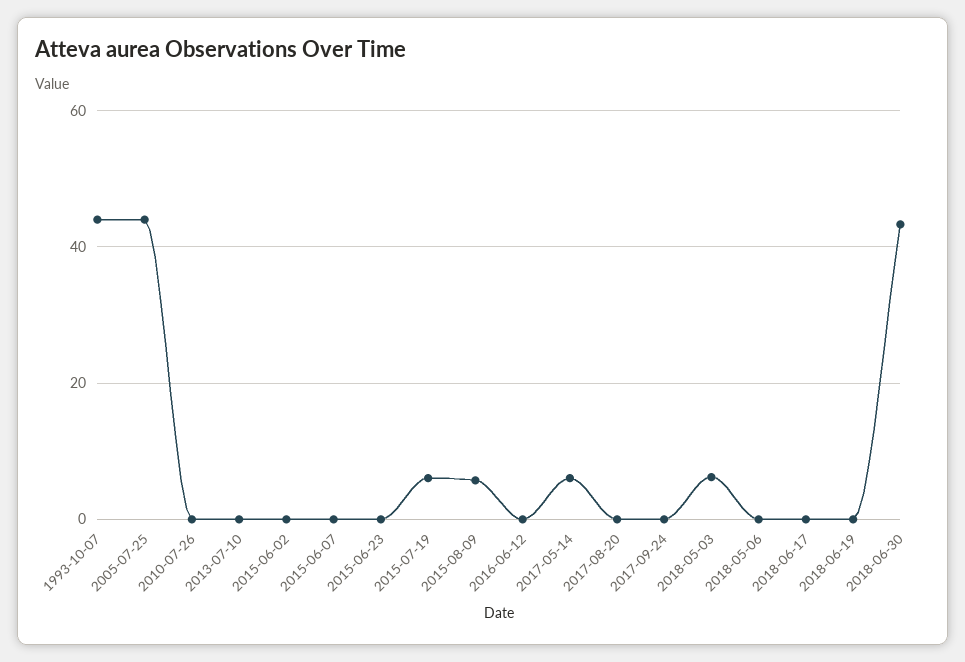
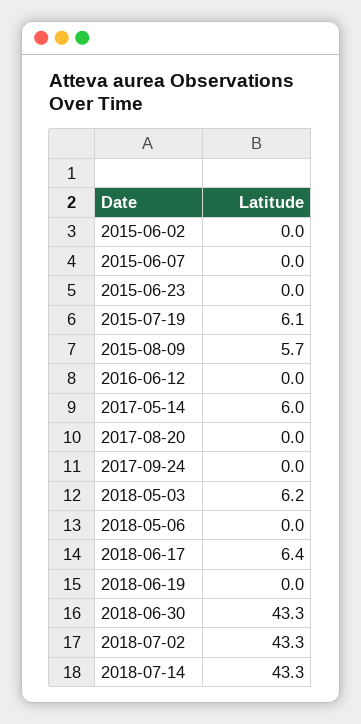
1993-10-07: 44 -> none
2005-07-25: 44 -> none
2010-07-26: 0 -> none
2013-07-10: 0 -> none
2018-06-17: 0 -> 6.4
2018-07-02: none -> 43.3
2018-07-14: none -> 43.3

